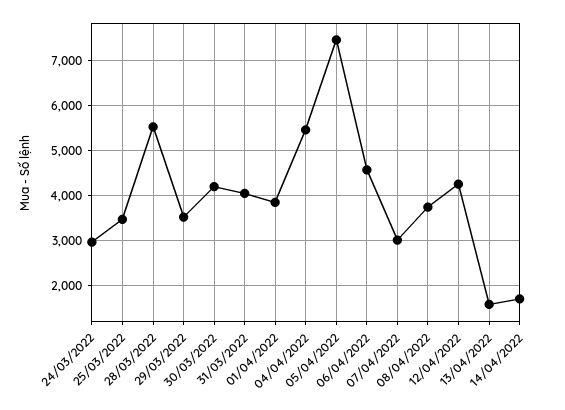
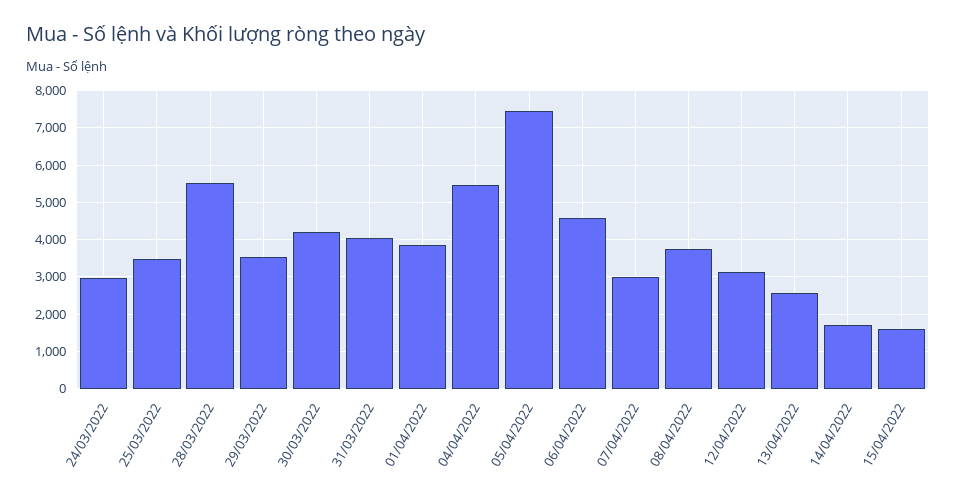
12/04/2022: 4200 -> 3200
13/04/2022: 1600 -> 2600
15/04/2022: none -> 1600

